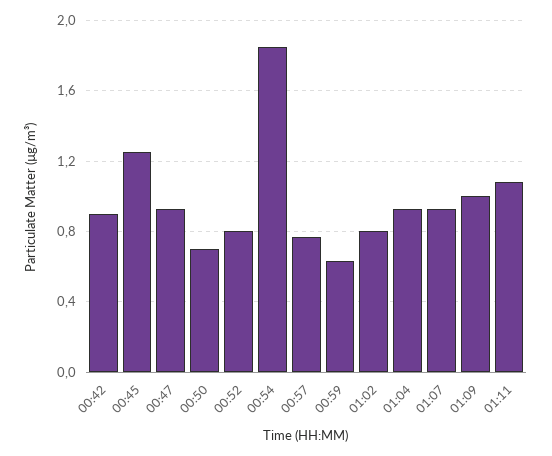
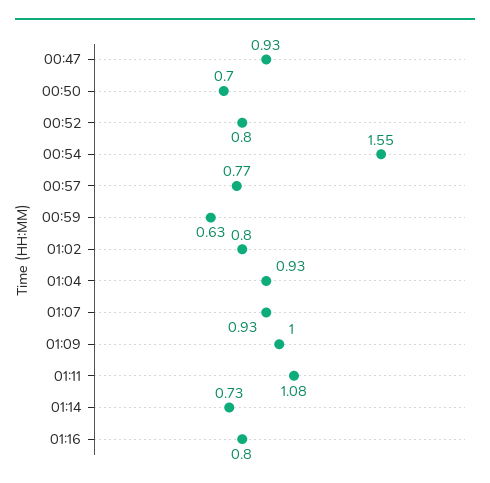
00:42: 0.9 -> none
00:45: 1.25 -> none
00:54: 1.85 -> 1.55
01:14: none -> 0.73
01:16: none -> 0.8

